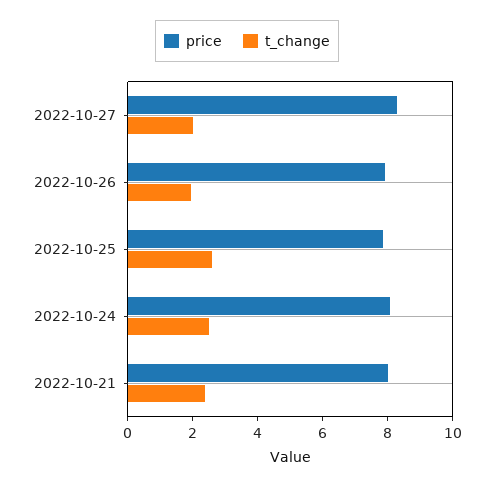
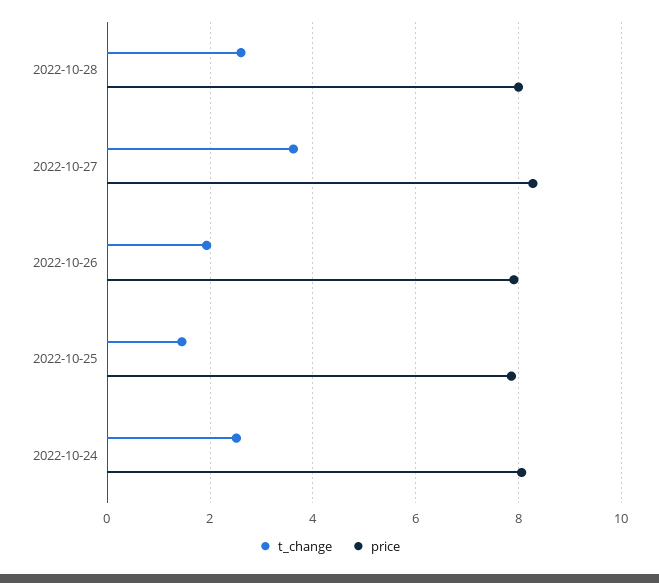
t_change, 2022-10-27: 2 -> 3.6
t_change, 2022-10-25: 2.5 -> 1.4
price, 2022-10-21: 8 -> none
t_change, 2022-10-21: 2.5 -> none
t_change, 2022-10-28: none -> 2.6
price, 2022-10-28: none -> 8

